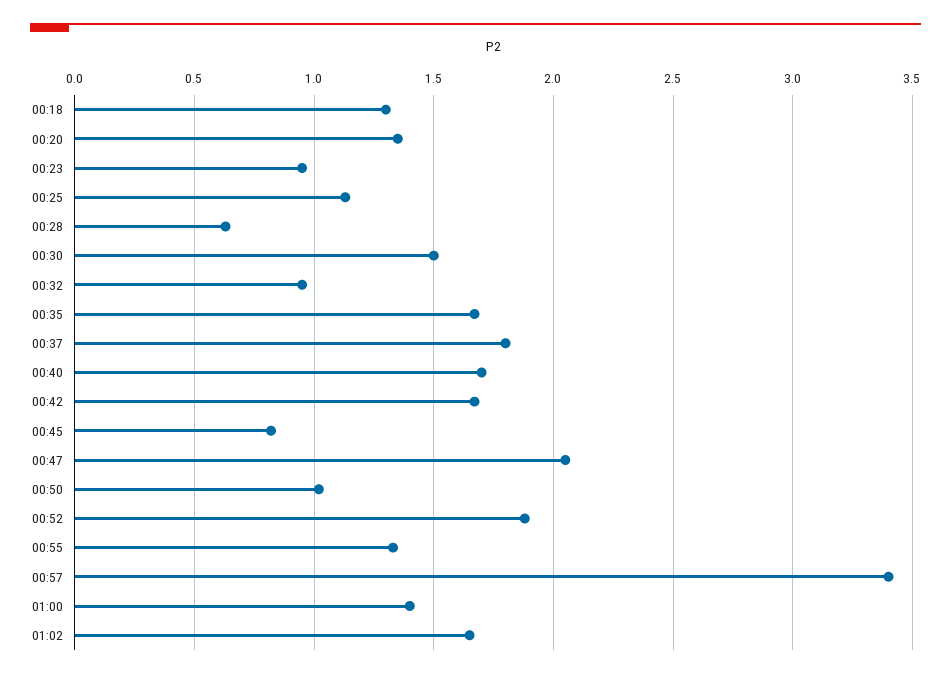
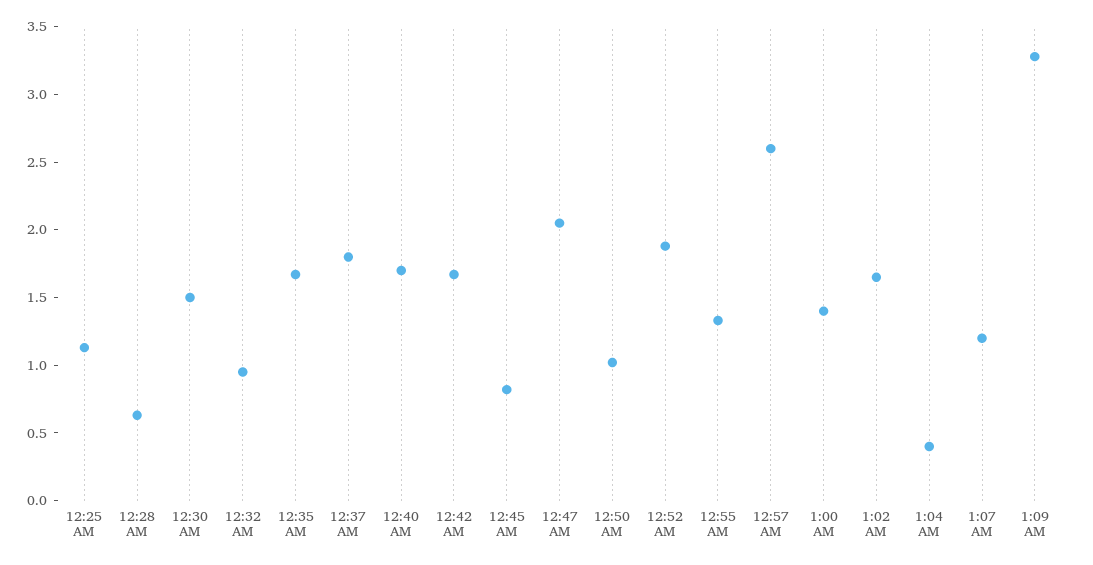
00:18: 1.3 -> none
00:20: 1.35 -> none
00:23: 0.95 -> none
00:57: 3.4 -> 2.6
1:04 AM: none -> 0.4
1:07 AM: none -> 1.2
1:09 AM: none -> 3.3

